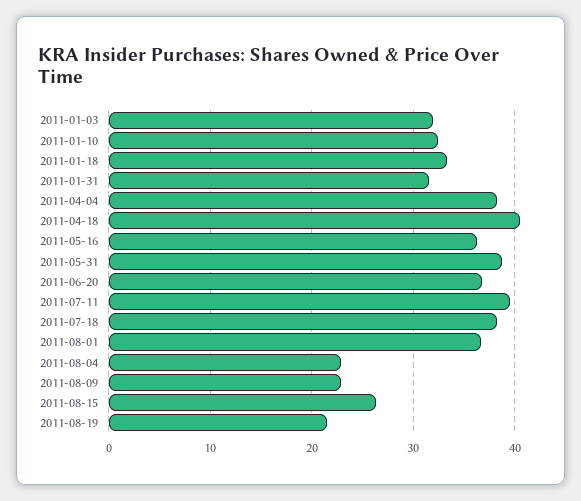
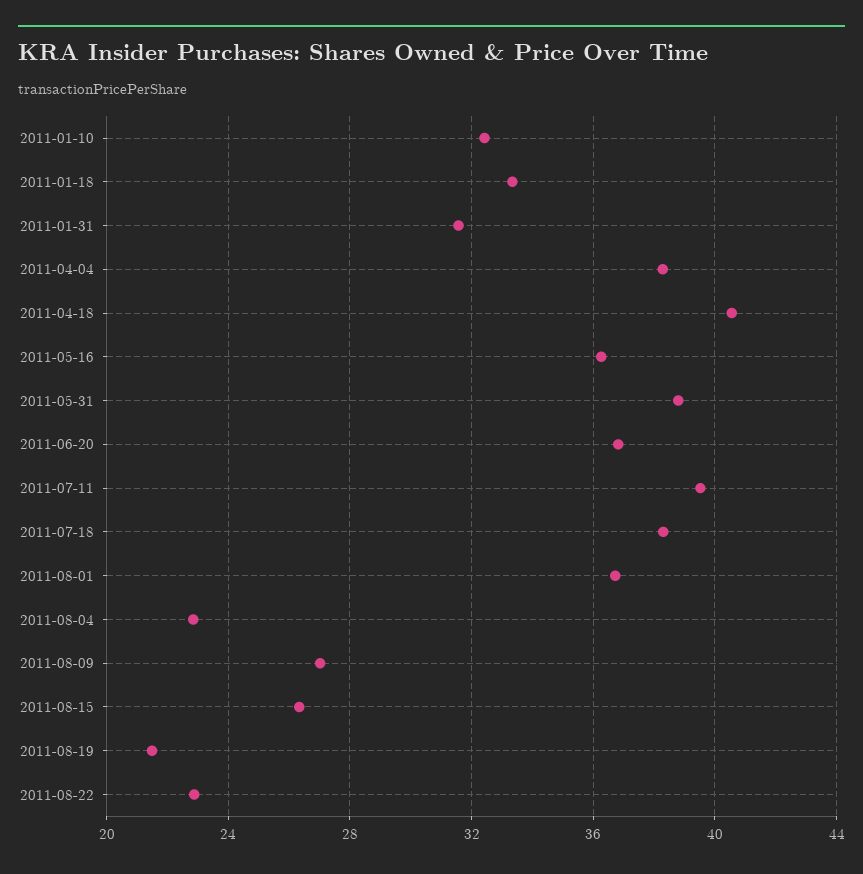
2011-01-03: 32 -> none
2011-08-09: 23 -> 27
2011-08-22: none -> 23

